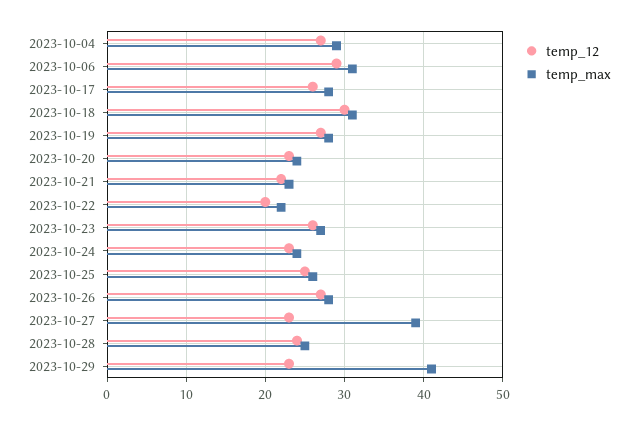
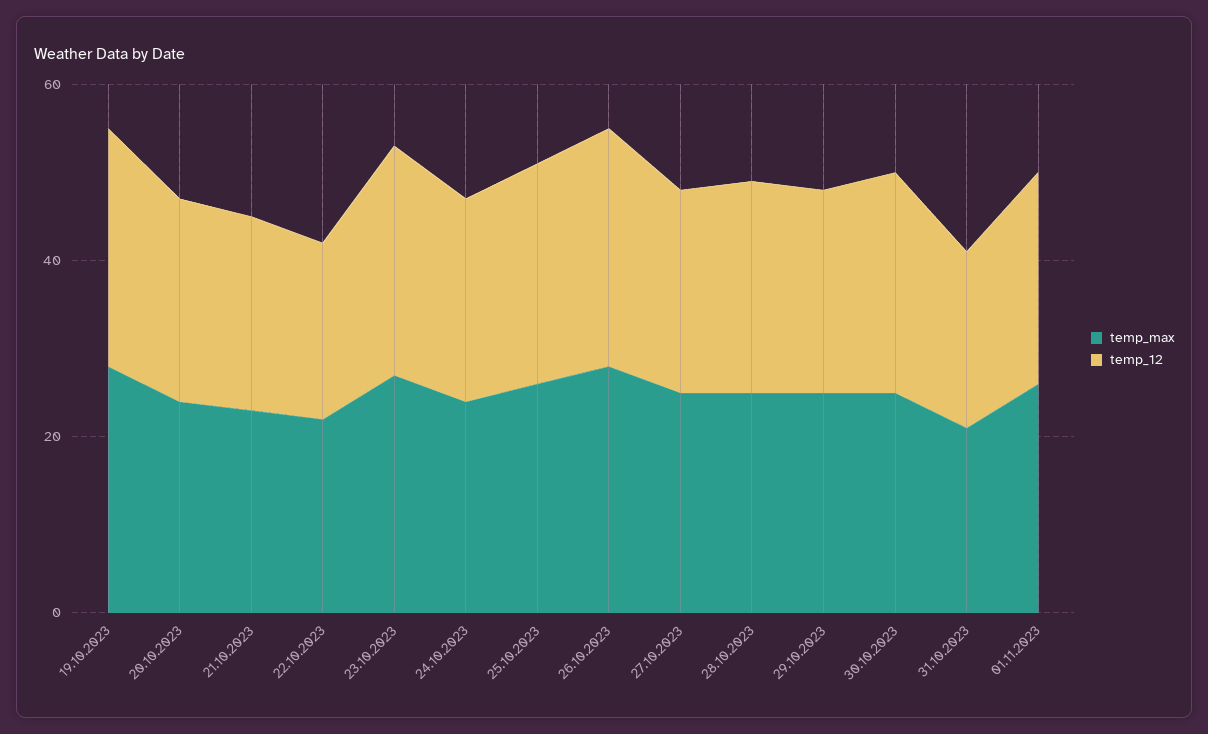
temp_12, 2023-10-04: 27 -> none
temp_max, 2023-10-04: 29 -> none
temp_12, 2023-10-06: 29 -> none
temp_max, 2023-10-06: 31 -> none
temp_12, 2023-10-17: 26 -> none
temp_max, 2023-10-17: 28 -> none
temp_12, 2023-10-18: 30 -> none
temp_max, 2023-10-18: 31 -> none
temp_max, 2023-10-27: 39 -> 25
temp_max, 2023-10-29: 41 -> 25
temp_max, 30.10.2023: none -> 25
temp_12, 30.10.2023: none -> 25
temp_max, 31.10.2023: none -> 20
temp_12, 31.10.2023: none -> 20
temp_max, 01.11.2023: none -> 25
temp_12, 01.11.2023: none -> 25

